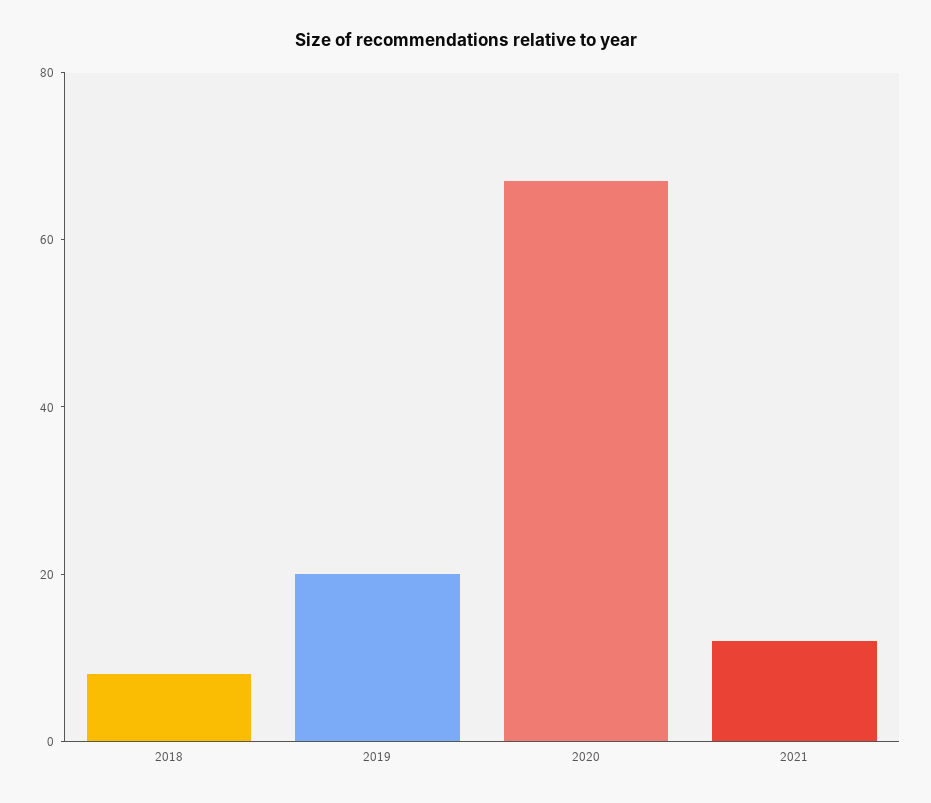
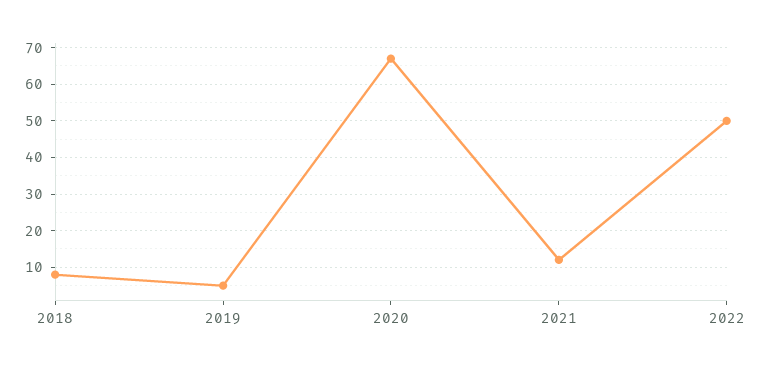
2019: 20 -> 5
2022: none -> 50

